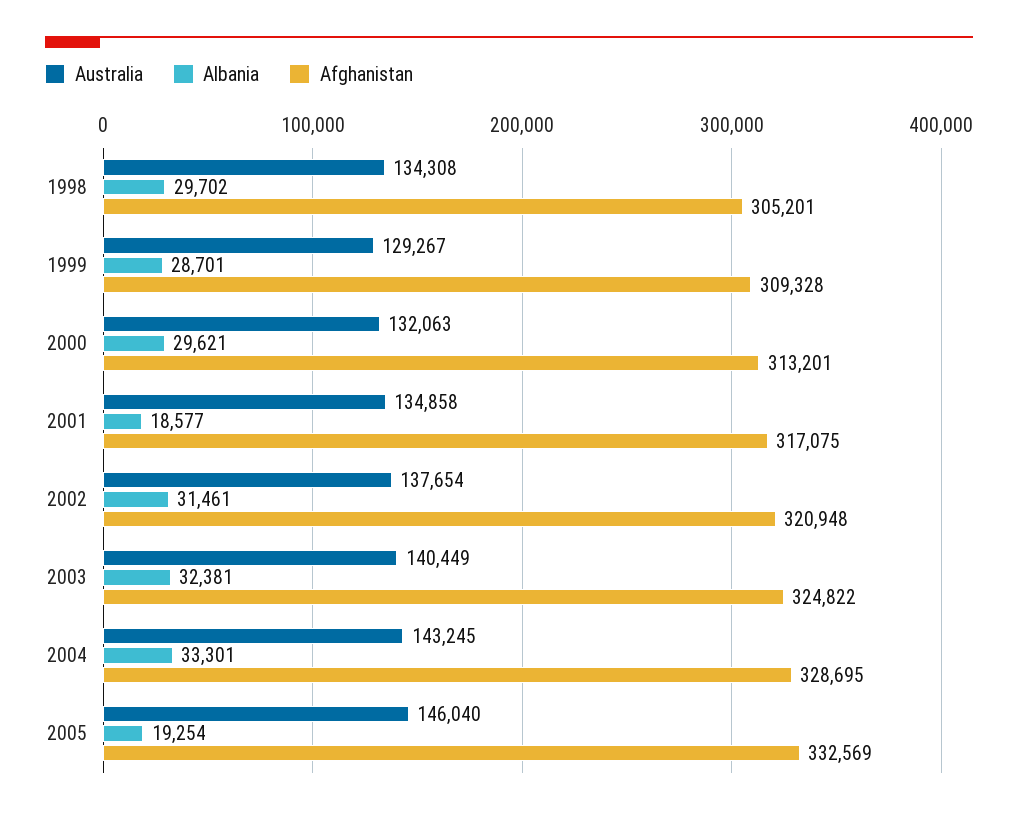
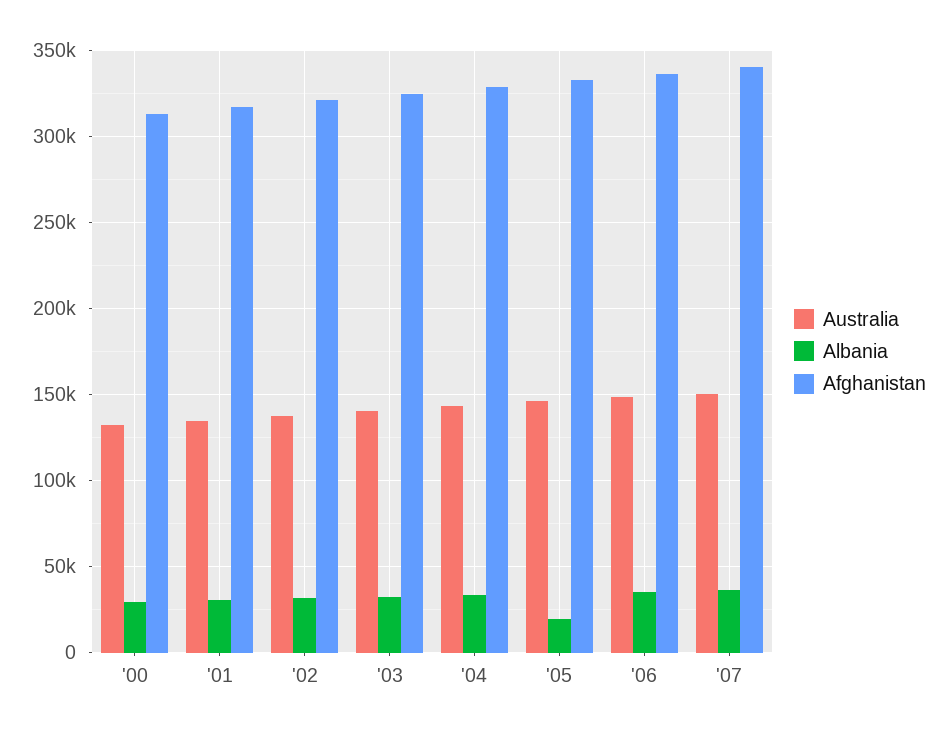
Australia, 1998: 134308 -> none
Albania, 1998: 29702 -> none
Afghanistan, 1998: 305201 -> none
Australia, 1999: 129267 -> none
Albania, 1999: 28701 -> none
Afghanistan, 1999: 309328 -> none
Albania, 2001: 18577 -> 30000
Australia, '06: none -> 150000
Albania, '06: none -> 35000
Afghanistan, '06: none -> 335000
Australia, '07: none -> 150000
Albania, '07: none -> 35000
Afghanistan, '07: none -> 340000

